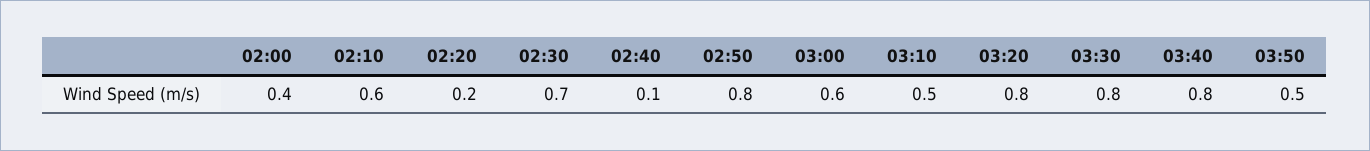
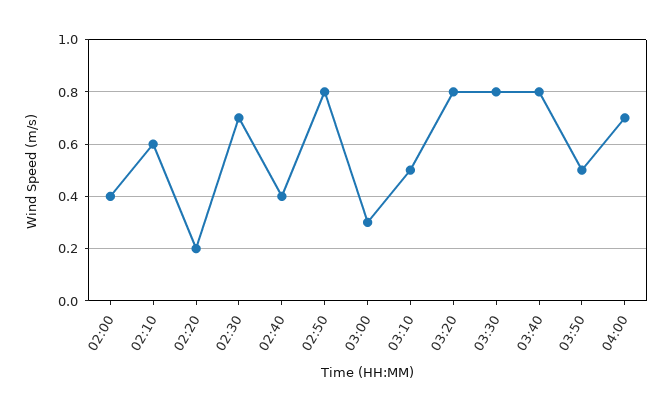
02:40: 0.1 -> 0.4
03:00: 0.6 -> 0.3
04:00: none -> 0.7

